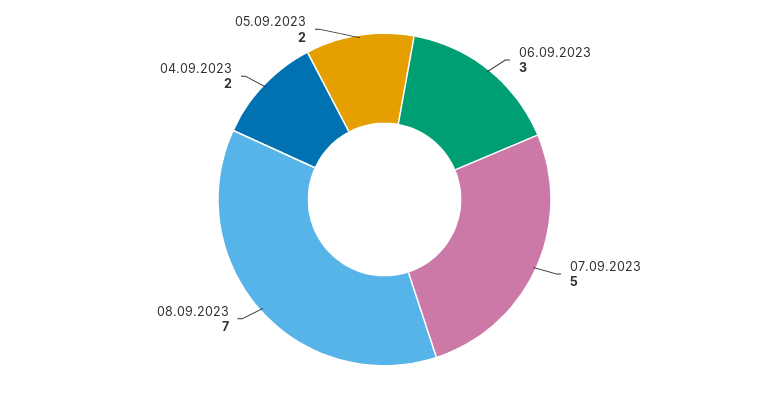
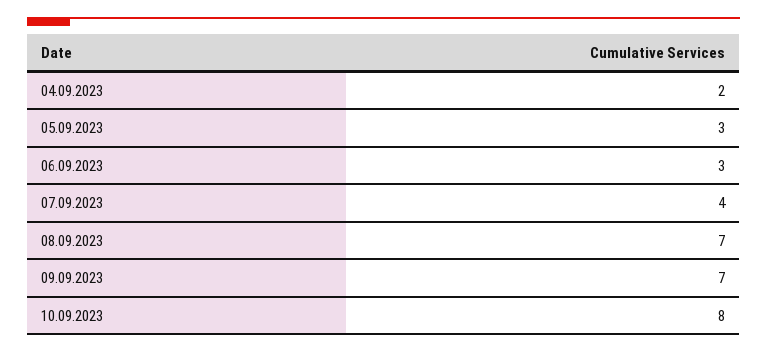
07.09.2023: 5 -> 4
05.09.2023: 2 -> 3
09.09.2023: none -> 7
10.09.2023: none -> 8

